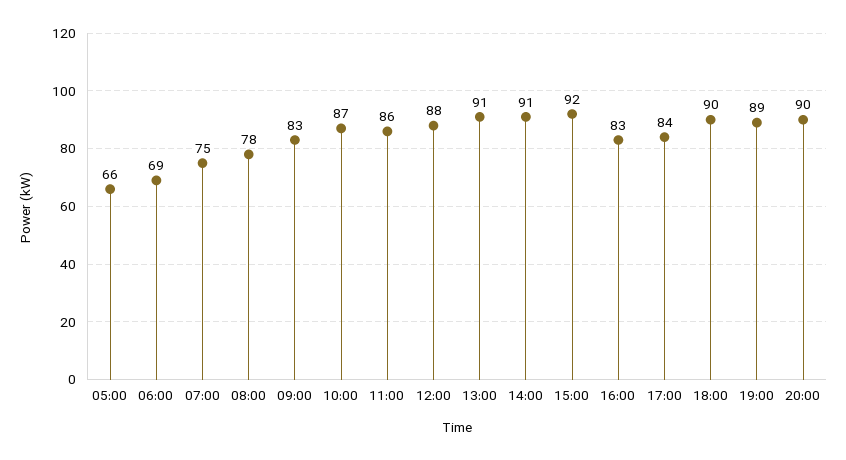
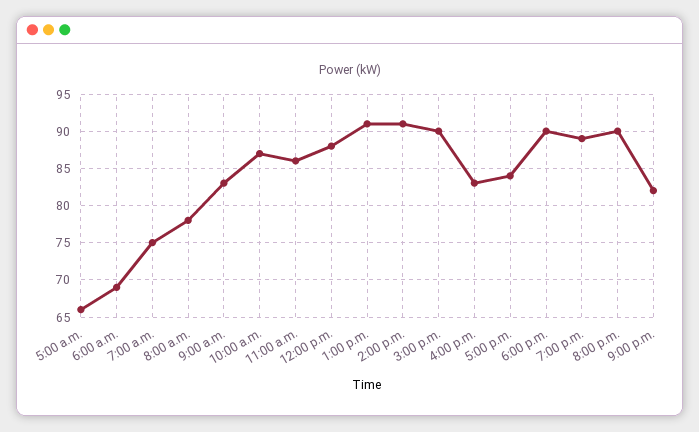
15:00: 92 -> 90
9:00 p.m.: none -> 82

